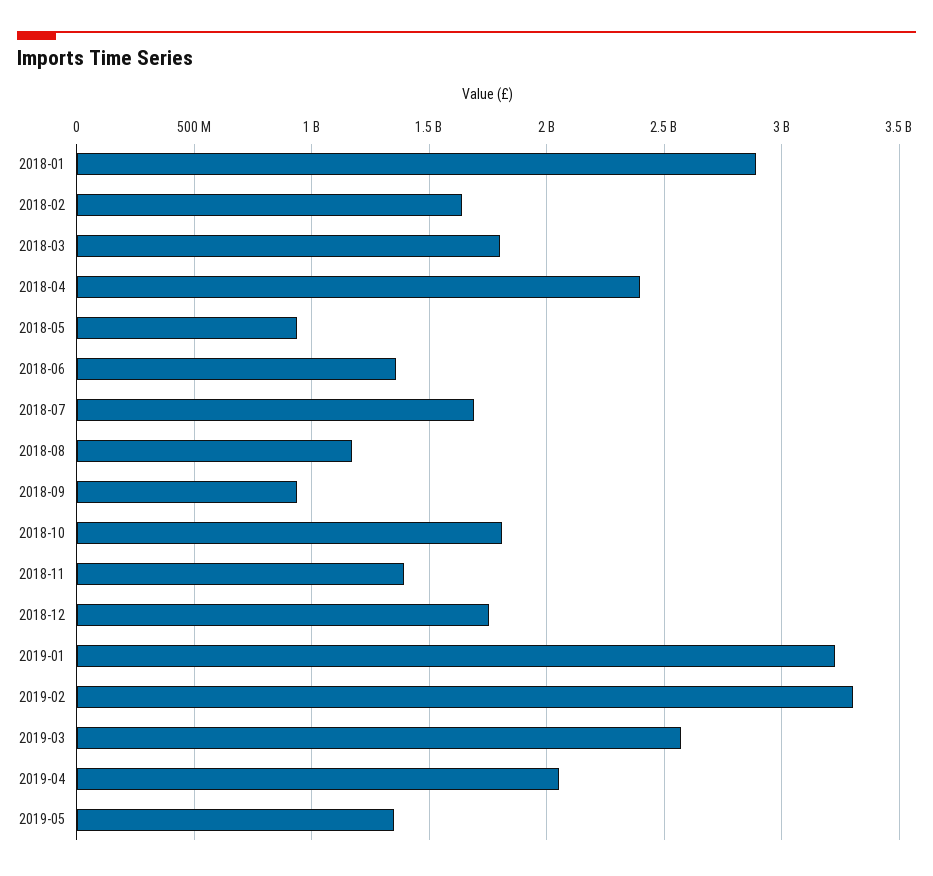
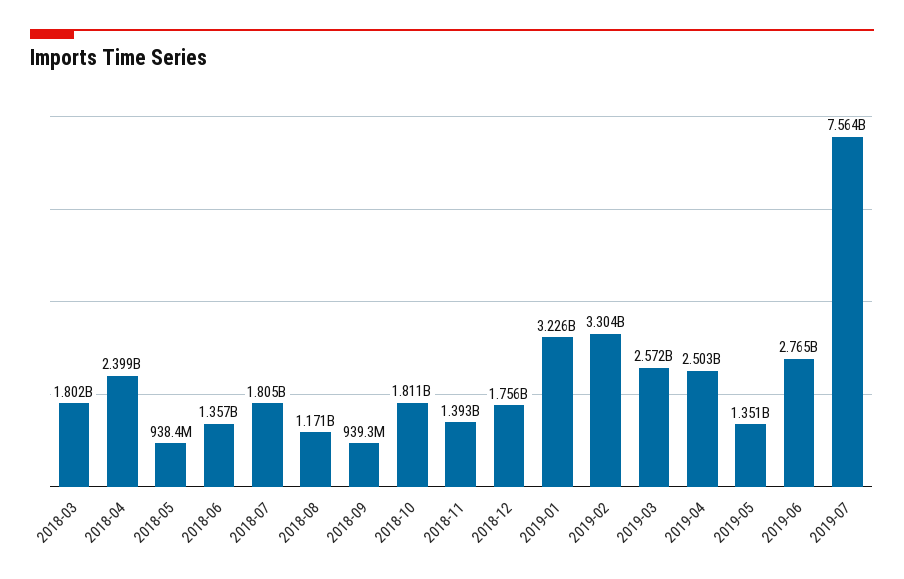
2018-01: 2900000000 -> none
2018-02: 1650000000 -> none
2018-07: 1700000000 -> 1805000000
2019-04: 2050000000 -> 2503000000
2019-06: none -> 2765000000
2019-07: none -> 7564000000

